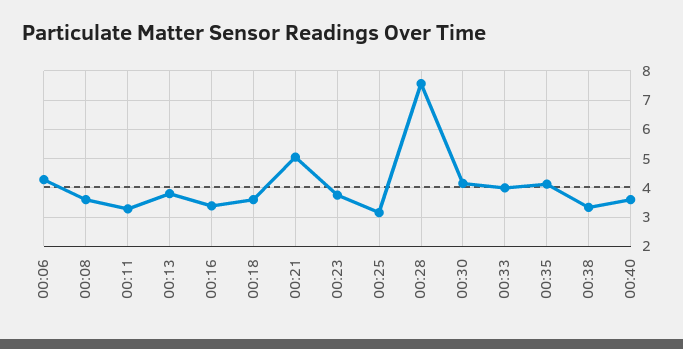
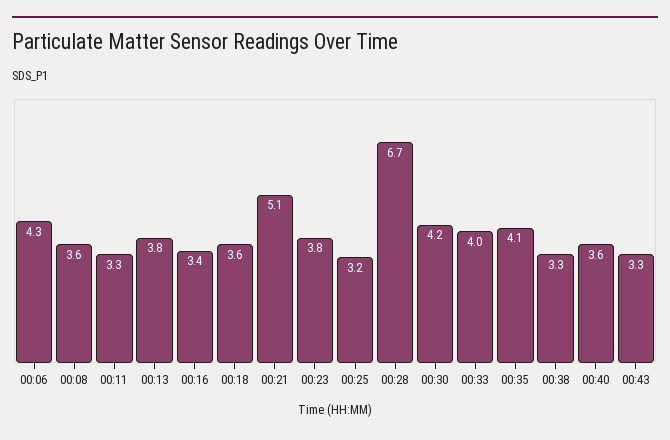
00:28: 7.5 -> 6.7
00:43: none -> 3.3

